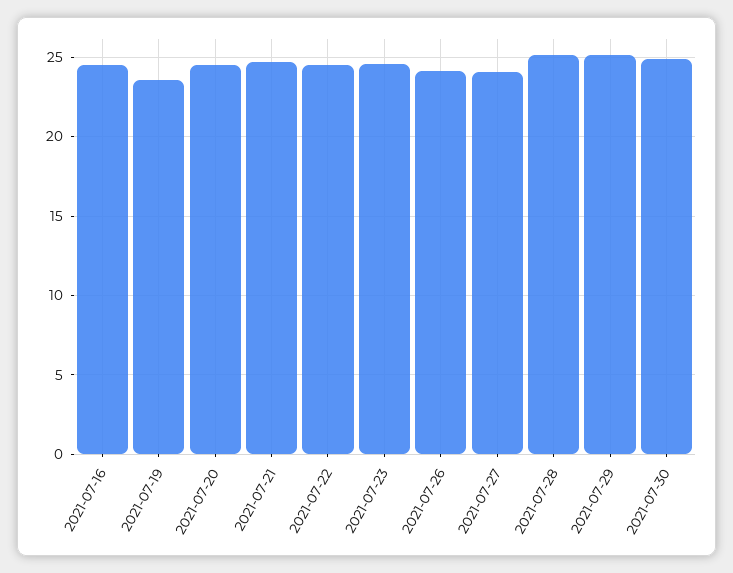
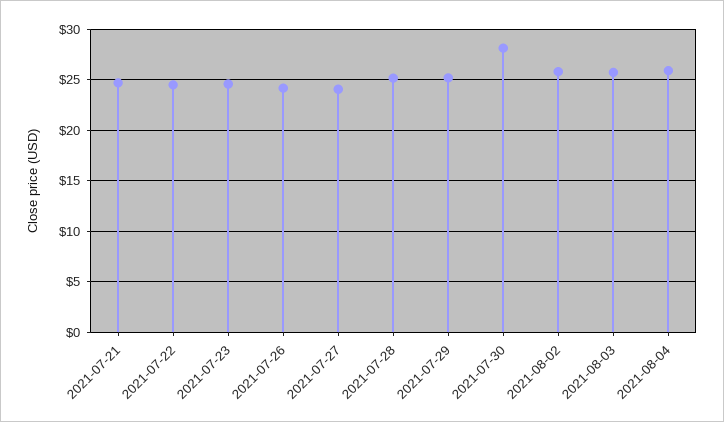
2021-07-16: 24.5 -> none
2021-07-19: 23.5 -> none
2021-07-20: 24.5 -> none
2021-07-30: 25 -> 28
2021-08-02: none -> 26
2021-08-03: none -> 26
2021-08-04: none -> 26

